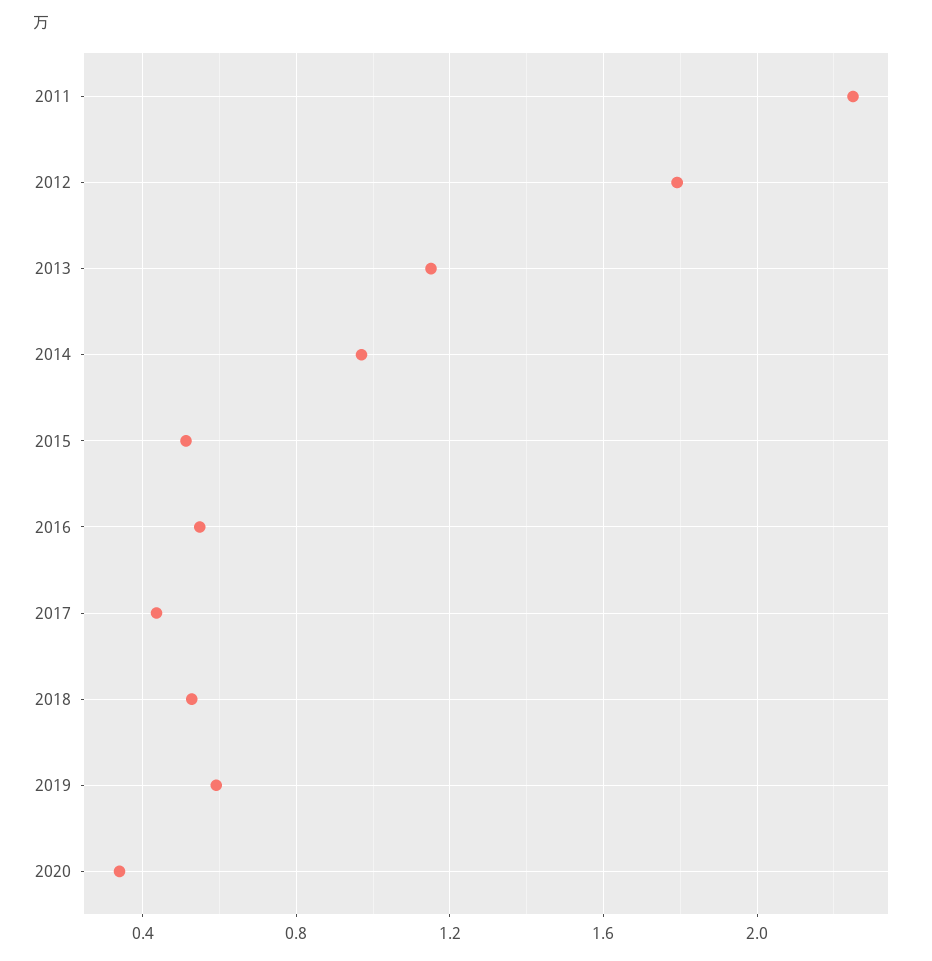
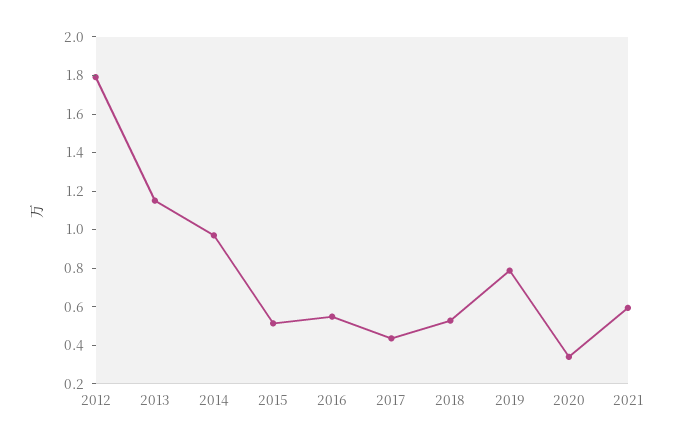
2011: 2.25 -> none
2019: 0.6 -> 0.8
2021: none -> 0.6

